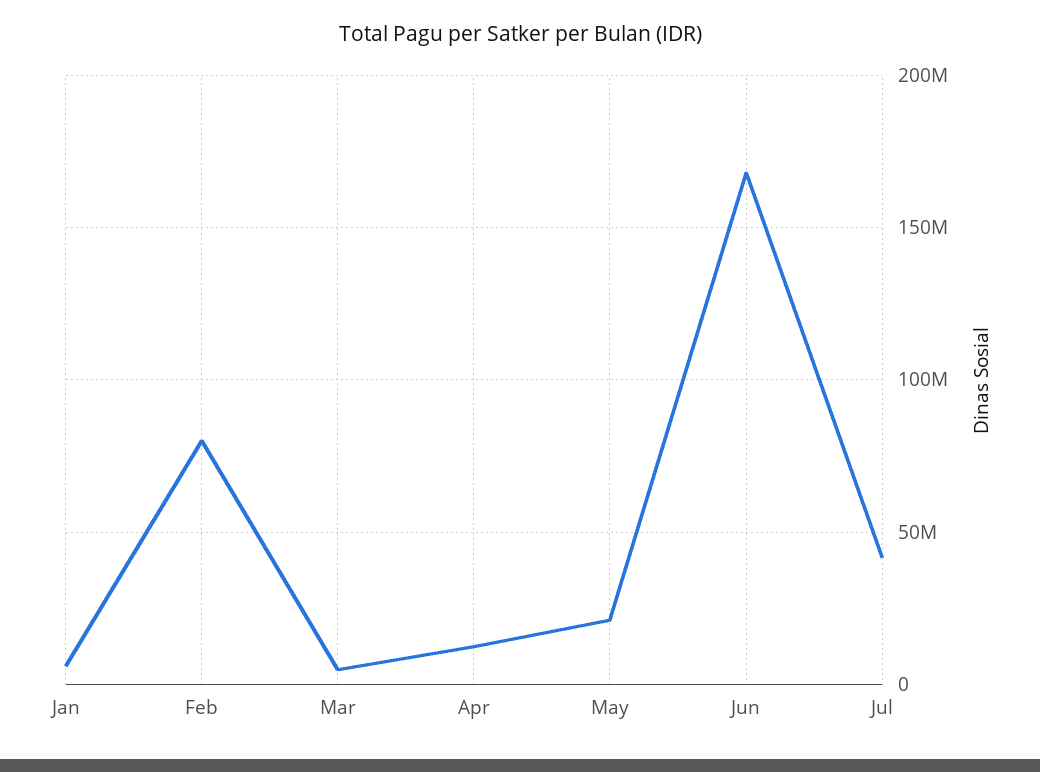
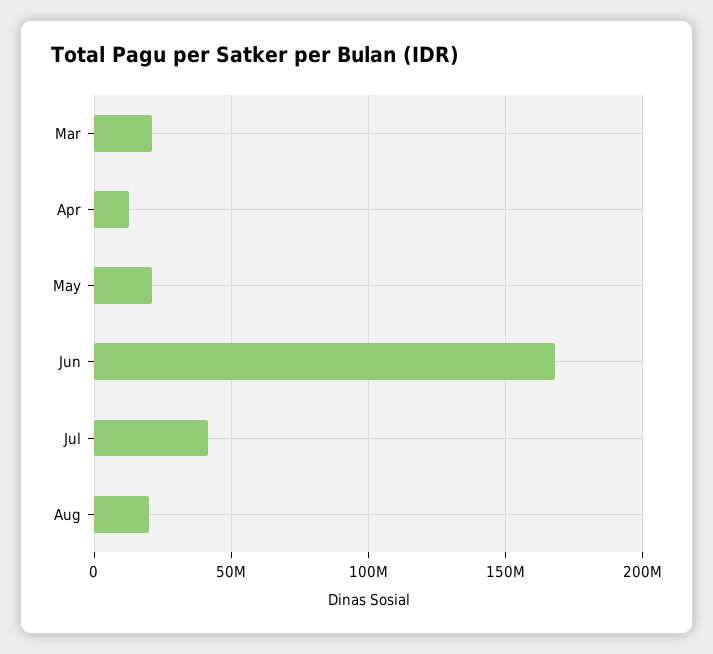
Jan: 5000000 -> none
Feb: 80000000 -> none
Mar: 5000000 -> 20000000
Aug: none -> 20000000

